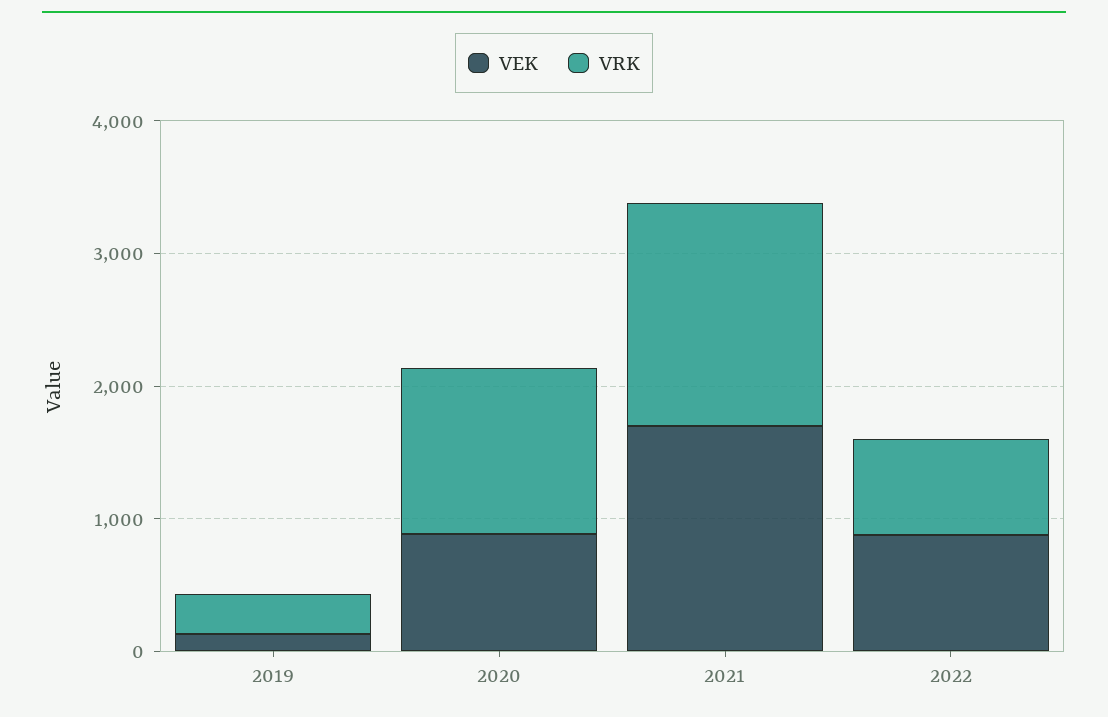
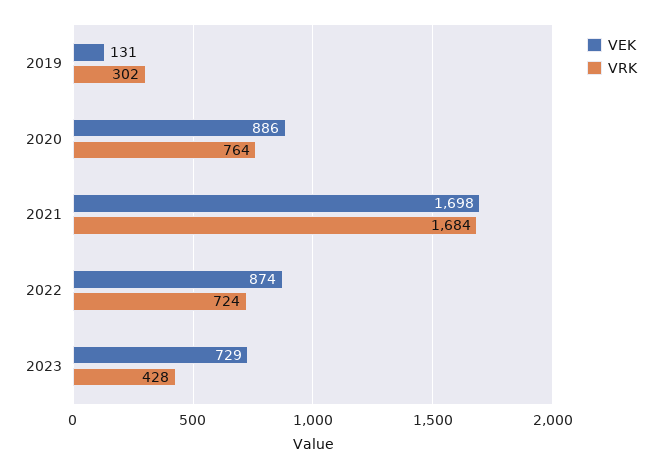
VRK, 2020: 1200 -> 764
VEK, 2023: none -> 729
VRK, 2023: none -> 428

